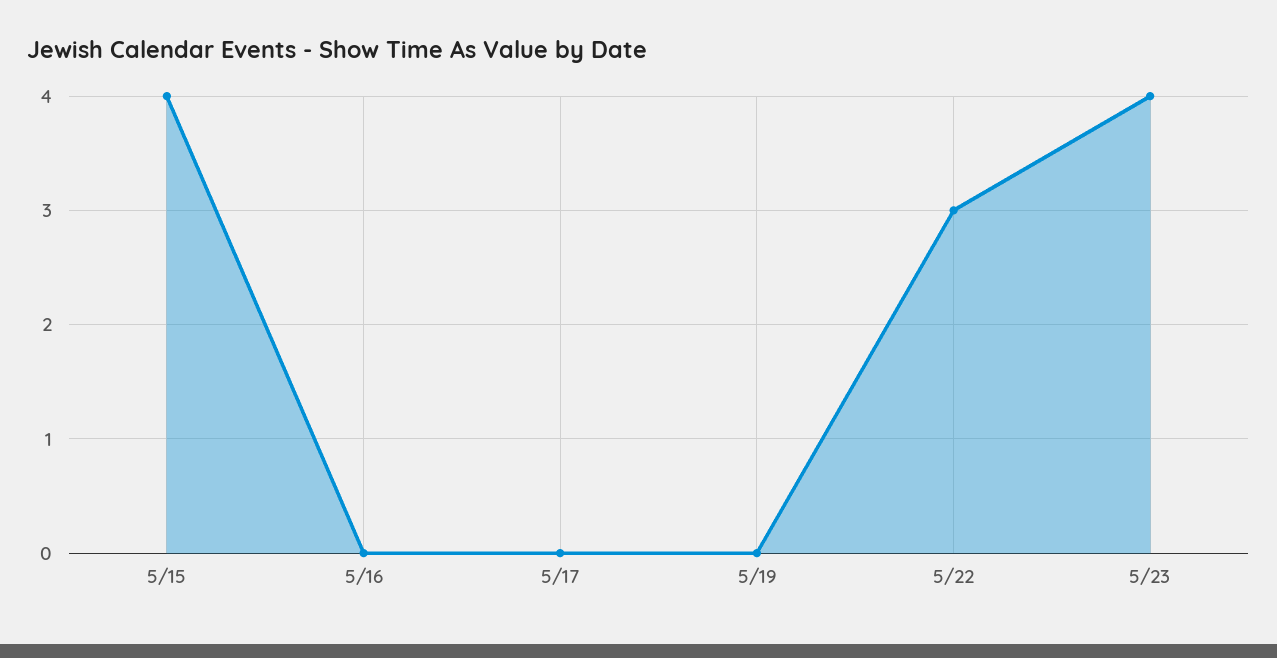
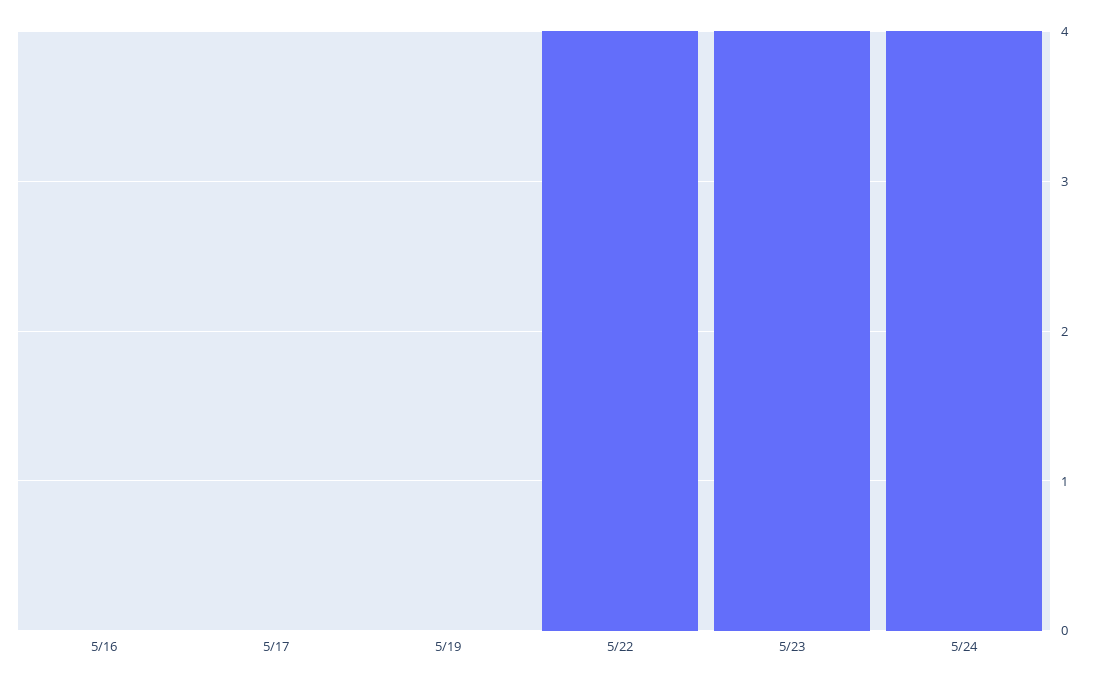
5/15: 4 -> none
5/22: 3 -> 4
5/24: none -> 4

